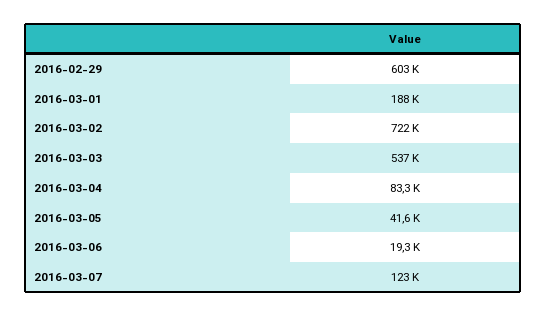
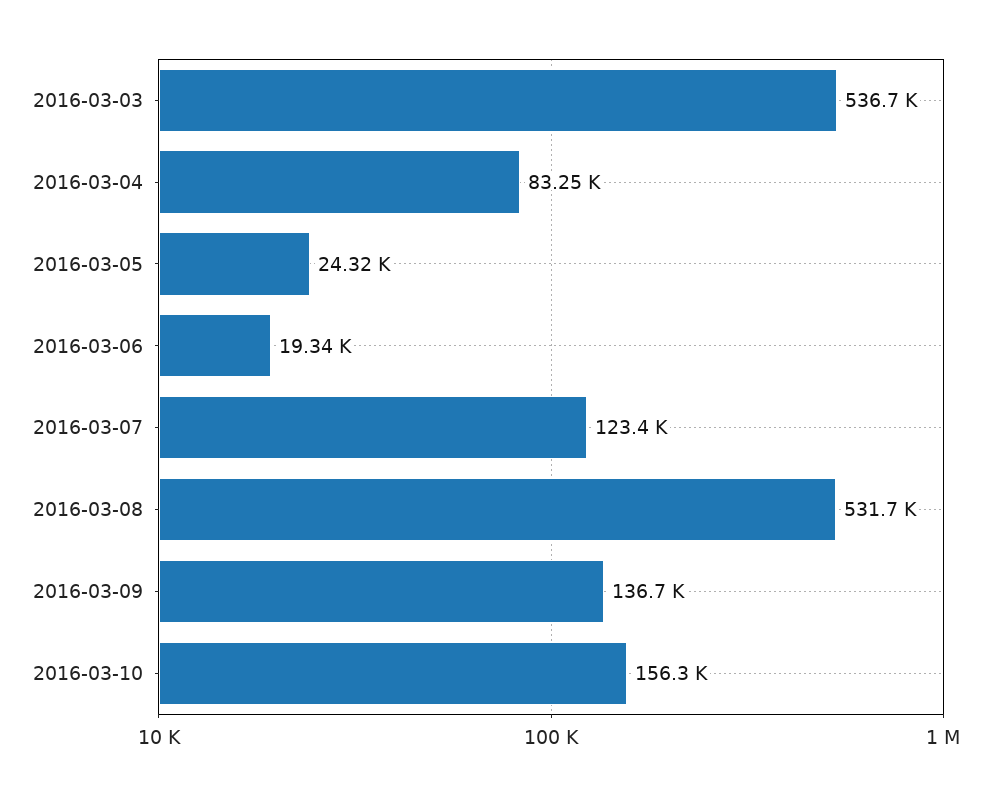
2016-02-29: 603000 -> none
2016-03-01: 188000 -> none
2016-03-02: 722000 -> none
2016-03-05: 41600 -> 24320
2016-03-08: none -> 531700
2016-03-09: none -> 136700
2016-03-10: none -> 156300

